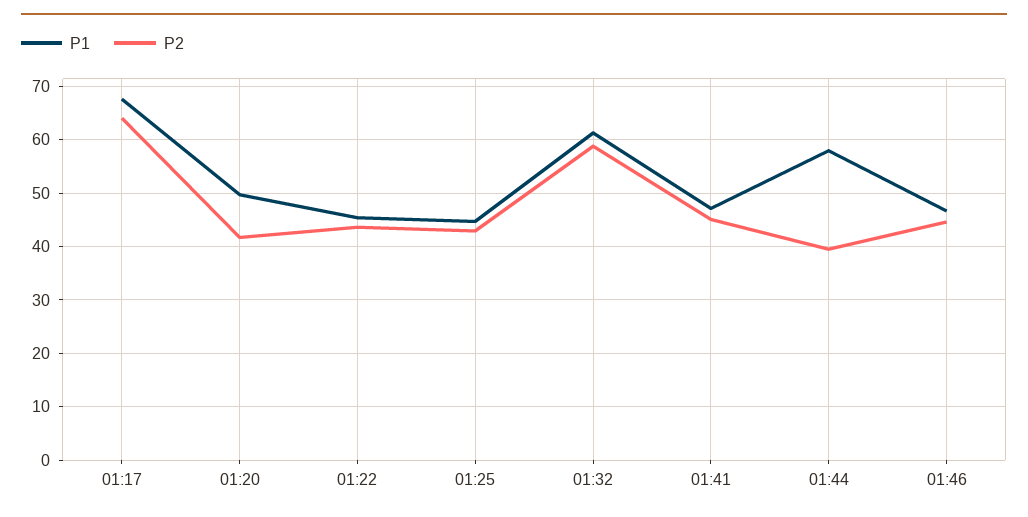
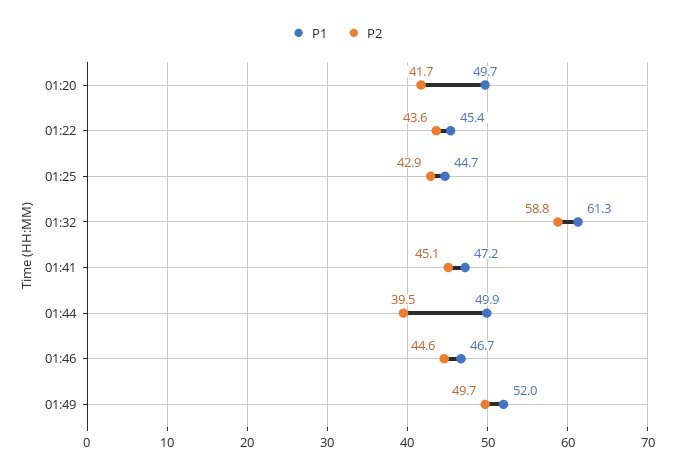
P1, 01:17: 68 -> none
P2, 01:17: 64 -> none
P1, 01:44: 58 -> 49.9
P1, 01:49: none -> 52
P2, 01:49: none -> 49.7

